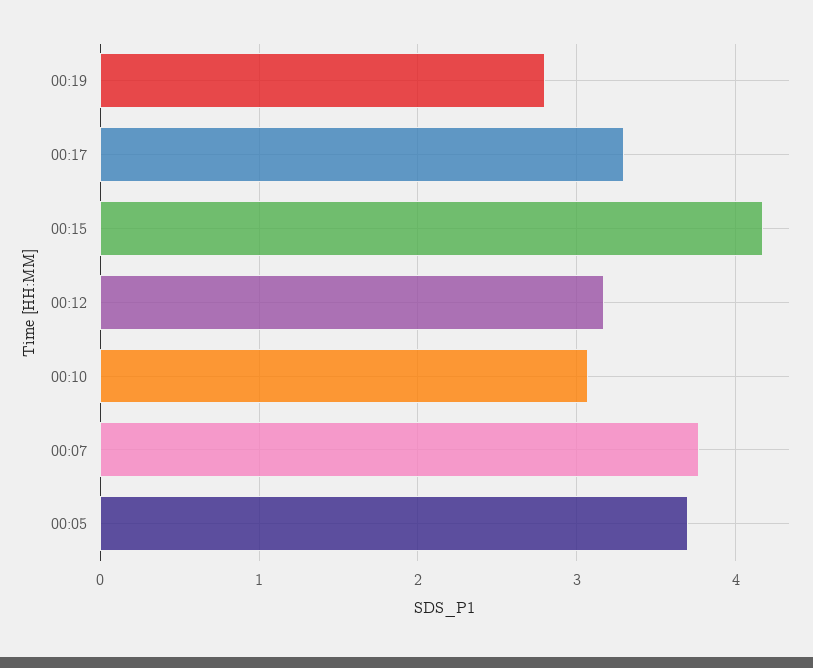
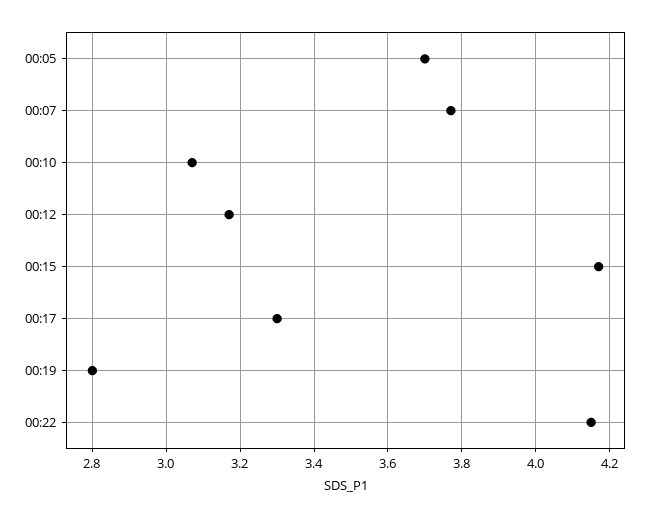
00:22: none -> 4.15

